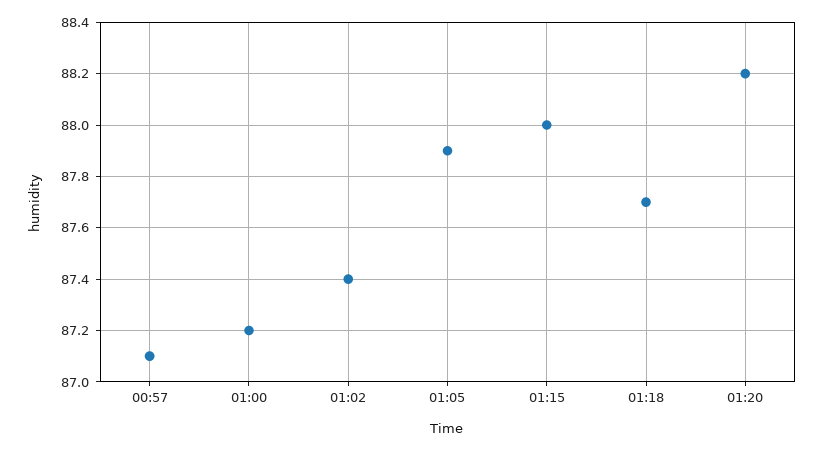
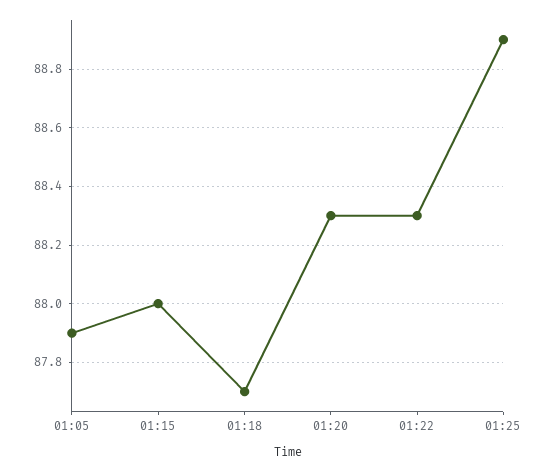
00:57: 87.1 -> none
01:00: 87.2 -> none
01:02: 87.4 -> none
01:20: 88.2 -> 88.3
01:22: none -> 88.3
01:25: none -> 88.9

